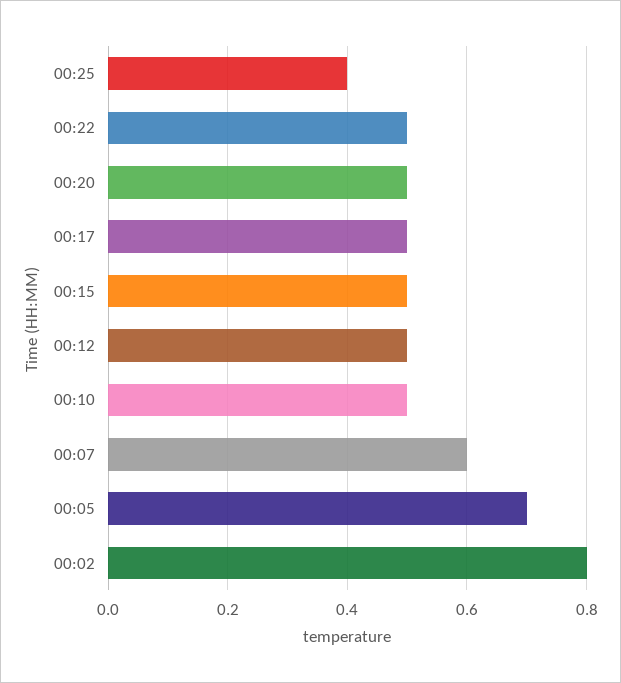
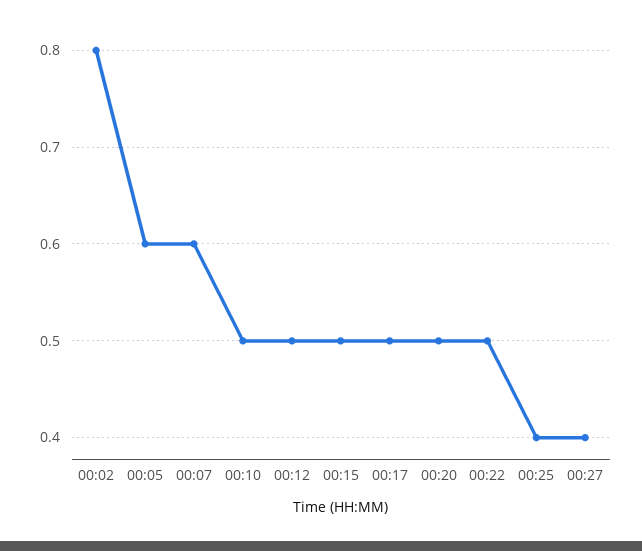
00:05: 0.7 -> 0.6
00:27: none -> 0.4

